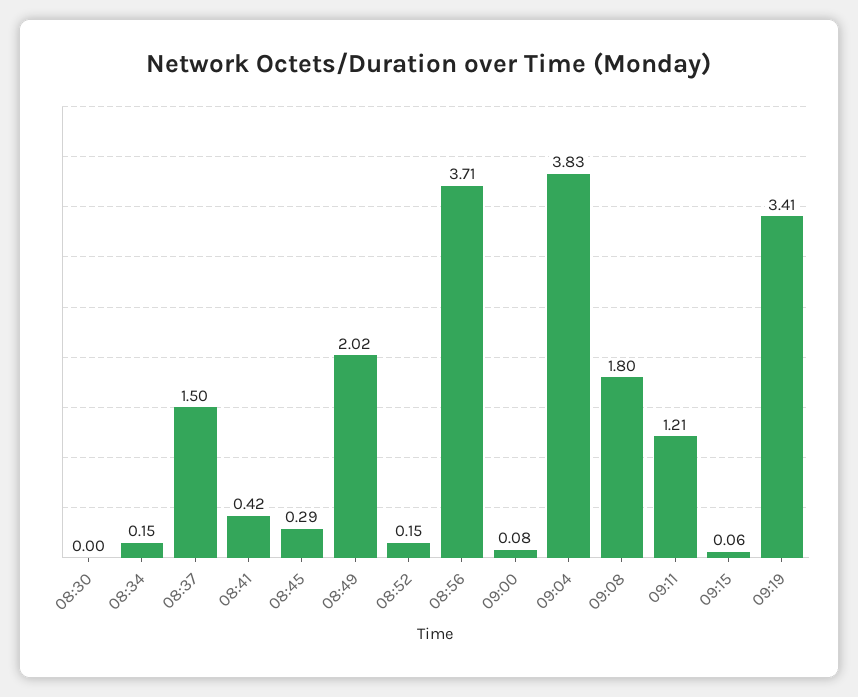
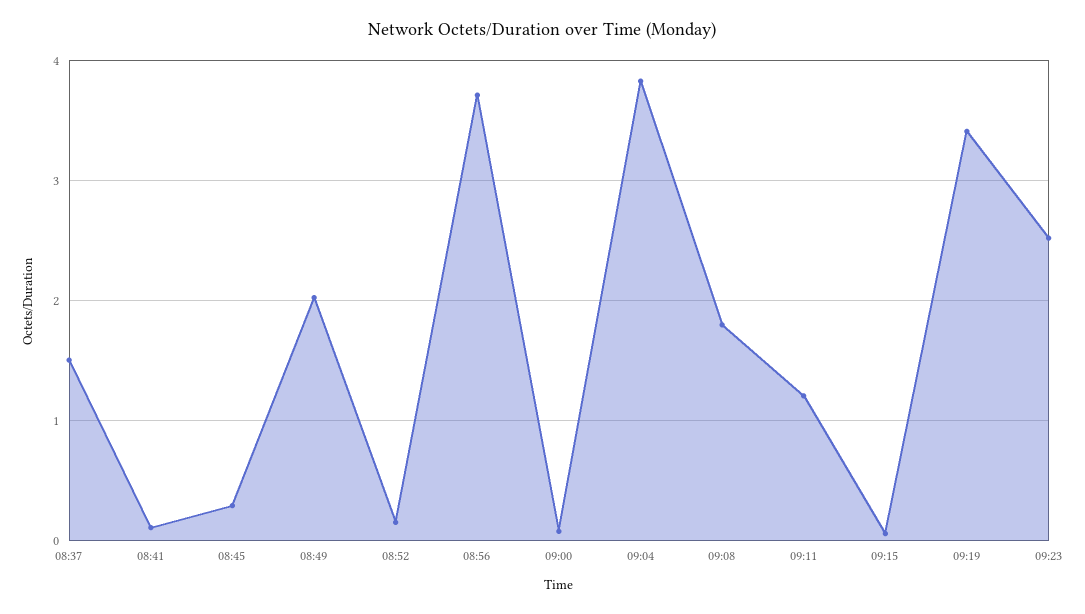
08:30: 0 -> none
08:34: 0.15 -> none
08:41: 0.42 -> 0.1
09:23: none -> 2.5

